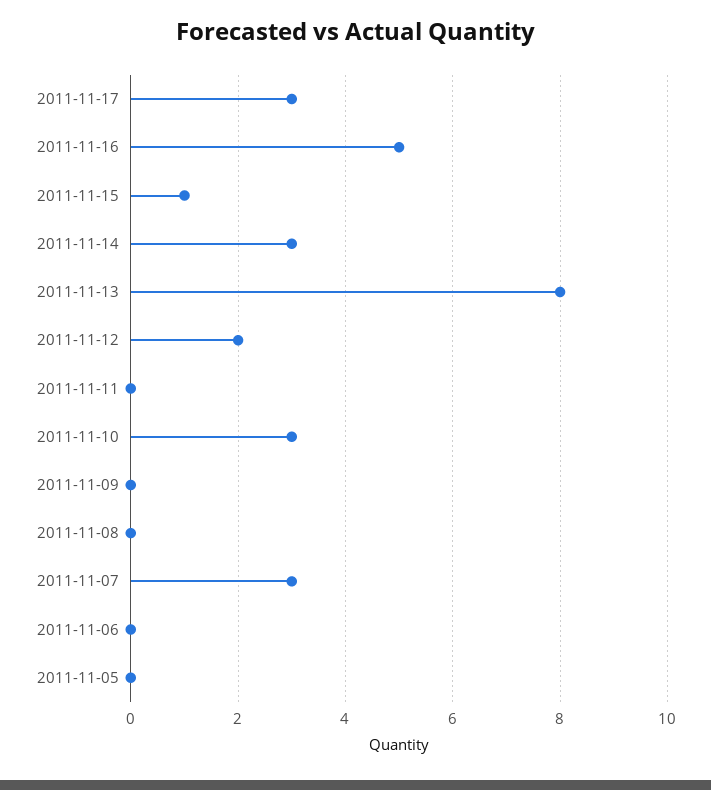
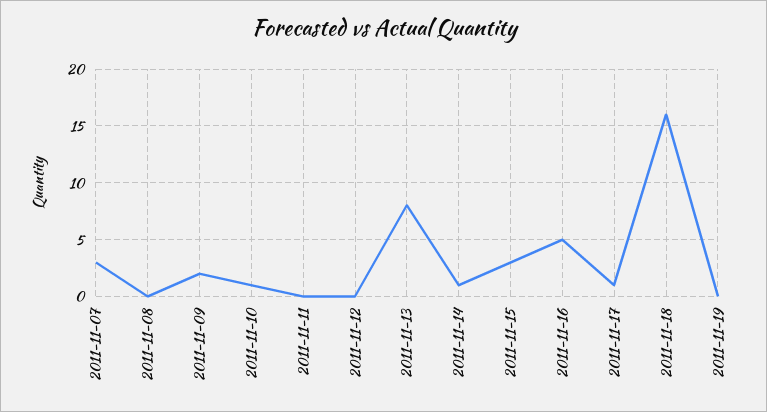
2011-11-17: 3 -> 1
2011-11-15: 1 -> 3
2011-11-14: 3 -> 1
2011-11-12: 2 -> 0
2011-11-10: 3 -> 1
2011-11-09: 0 -> 2
2011-11-06: 0 -> none
2011-11-05: 0 -> none
2011-11-18: none -> 16
2011-11-19: none -> 0

